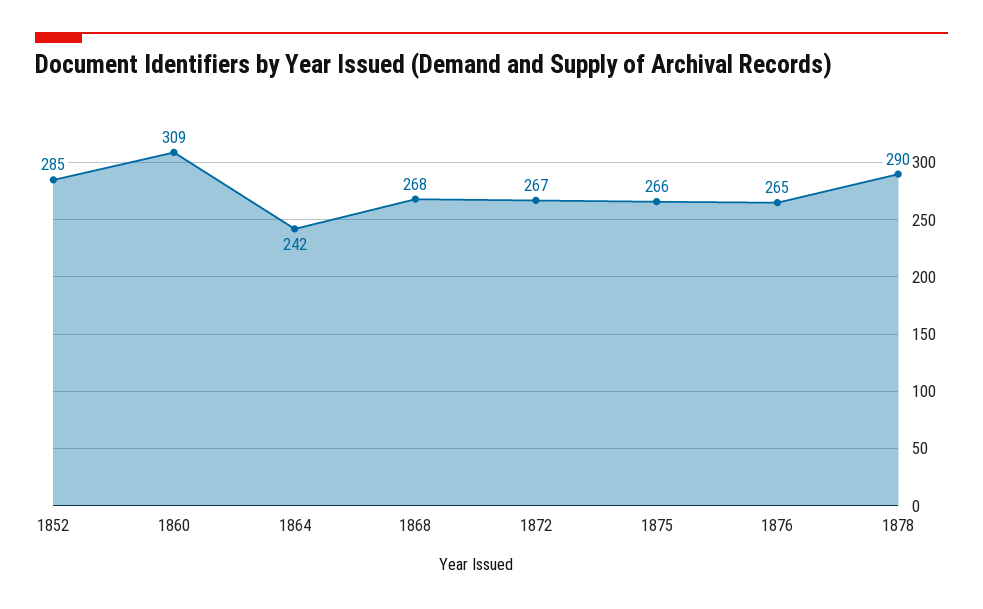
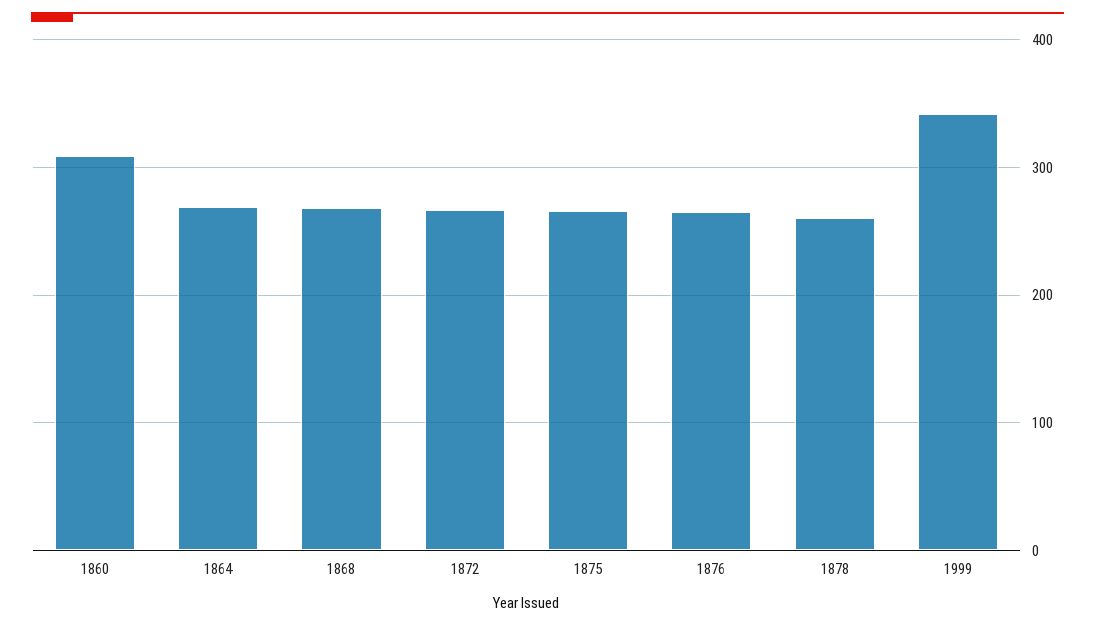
1852: 285 -> none
1864: 242 -> 270
1878: 290 -> 260
1999: none -> 340

